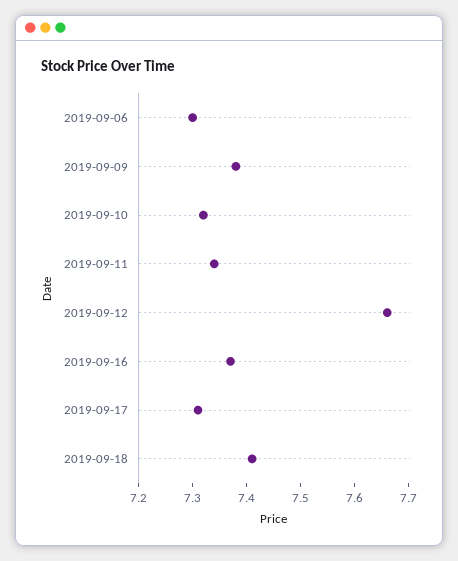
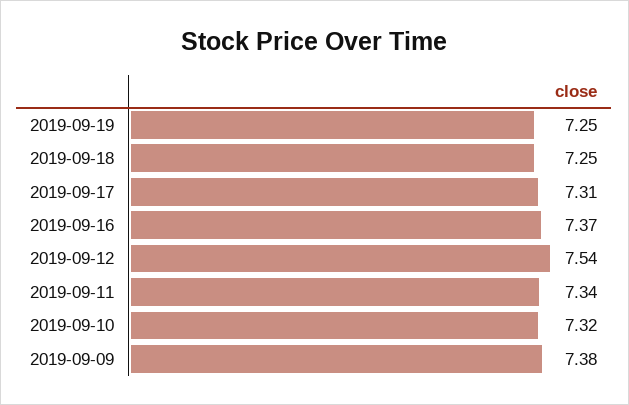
2019-09-06: 7.3 -> none
2019-09-12: 7.65 -> 7.54
2019-09-18: 7.4 -> 7.25
2019-09-19: none -> 7.25

